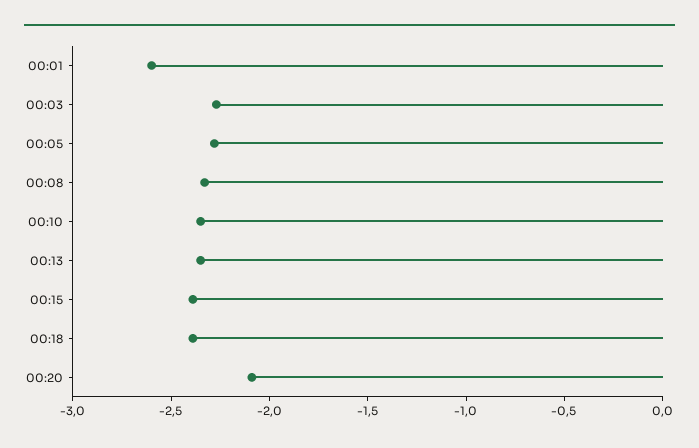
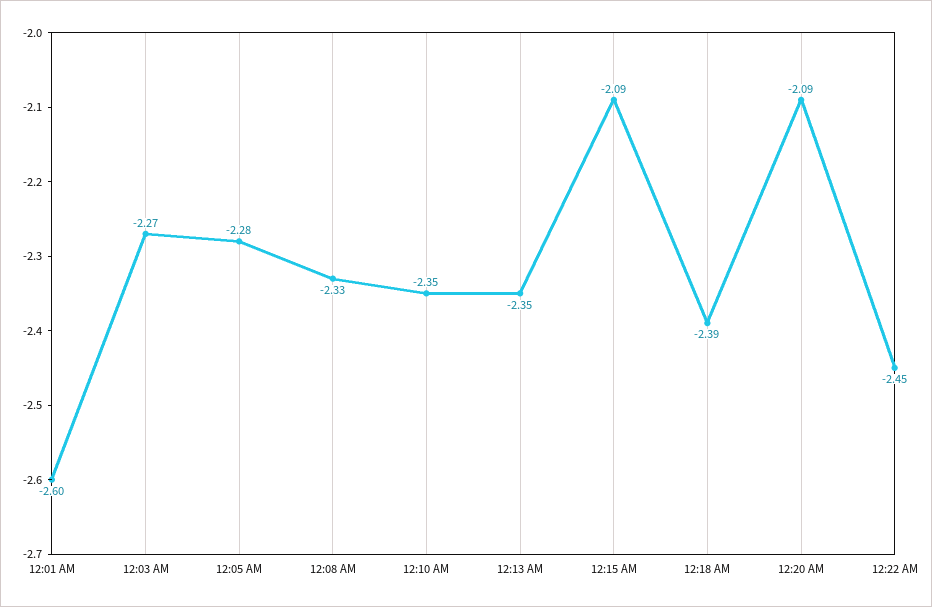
00:15: -2.4 -> -2.09
12:22 AM: none -> -2.45

